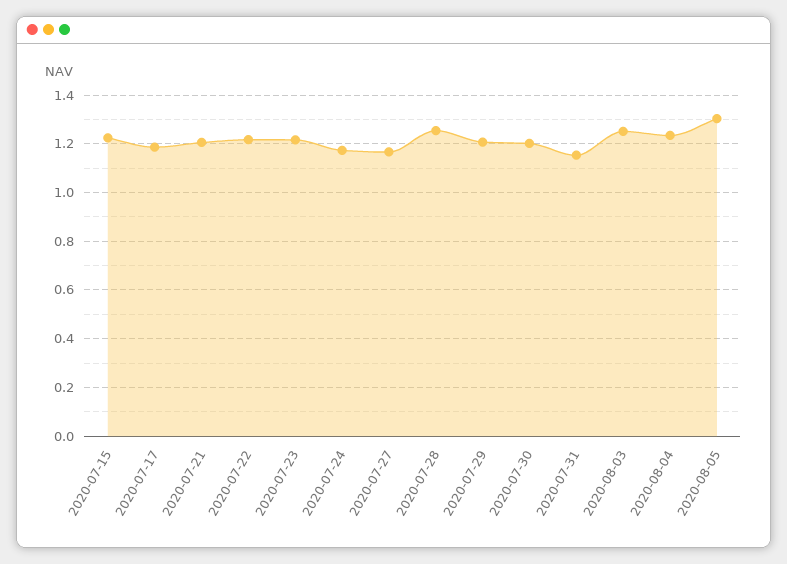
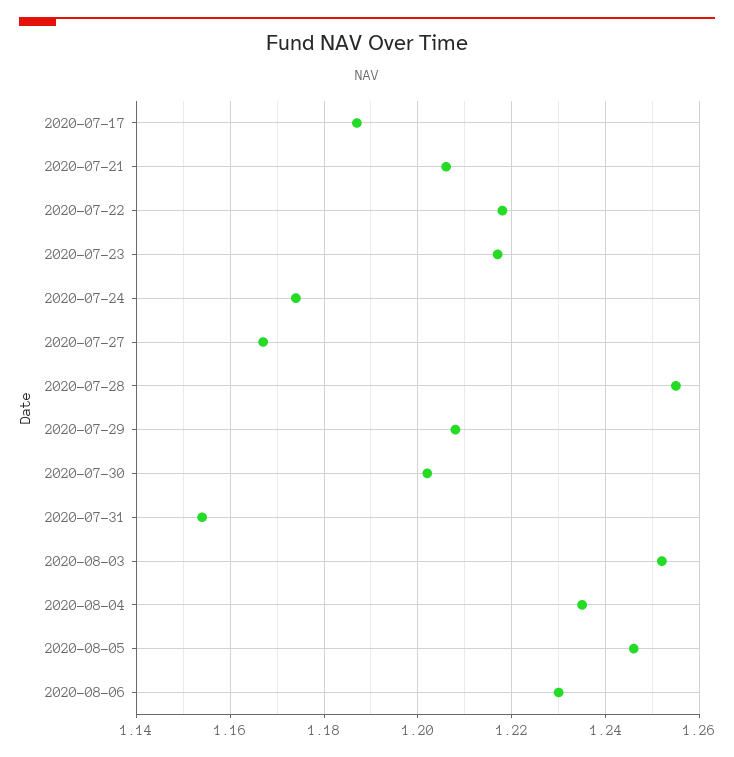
2020-07-15: 1.225 -> none
2020-08-05: 1.3 -> 1.245
2020-08-06: none -> 1.23

